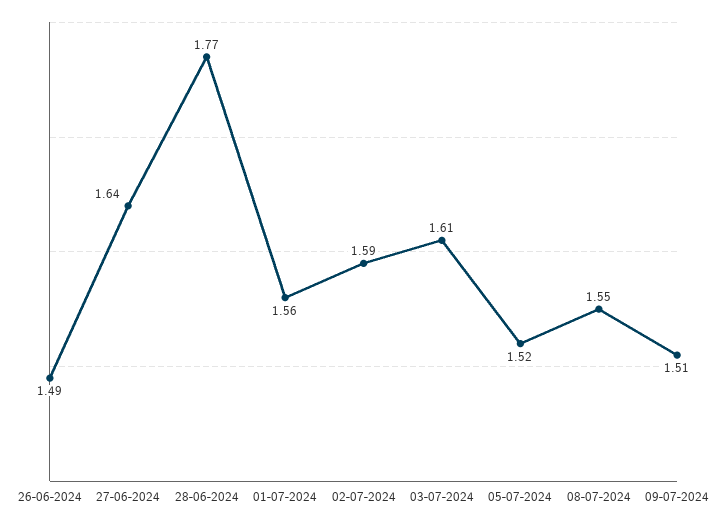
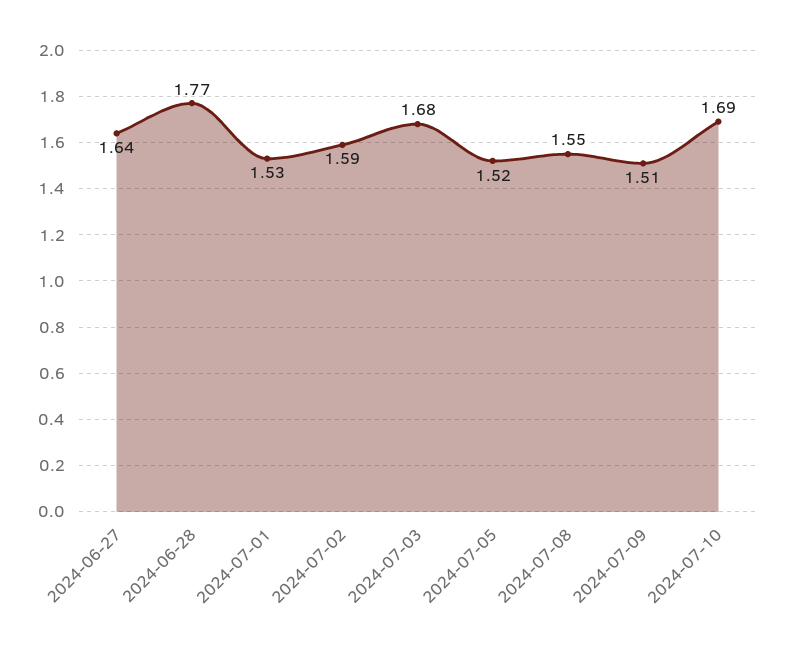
26-06-2024: 1.49 -> none
01-07-2024: 1.56 -> 1.53
03-07-2024: 1.61 -> 1.68
2024-07-10: none -> 1.69

